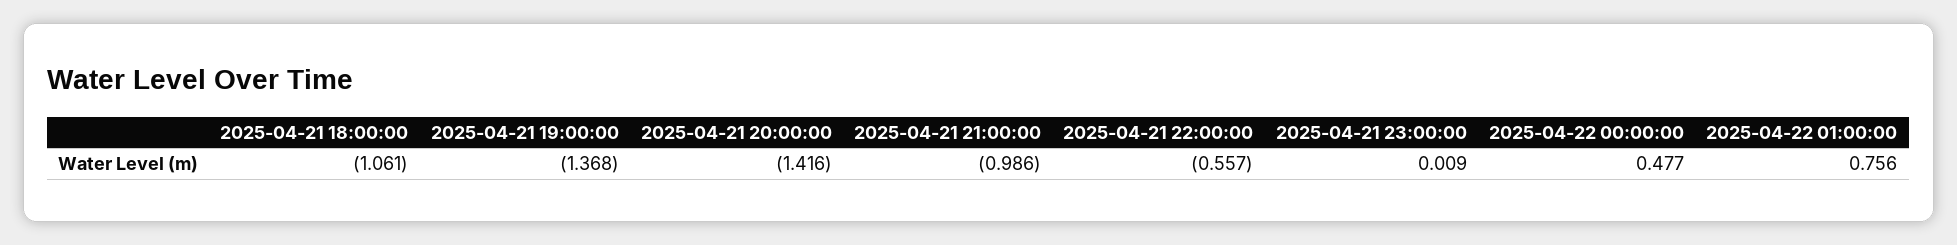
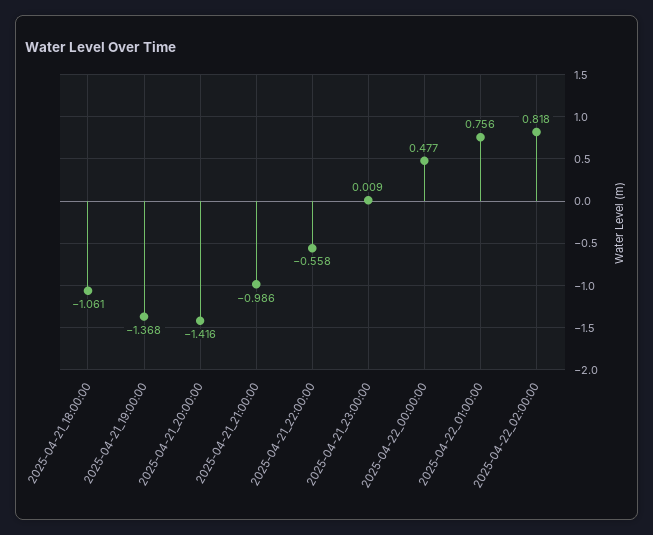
2025-04-21 22:00:00: -0.557 -> -0.558
2025-04-22_02:00:00: none -> 0.818

